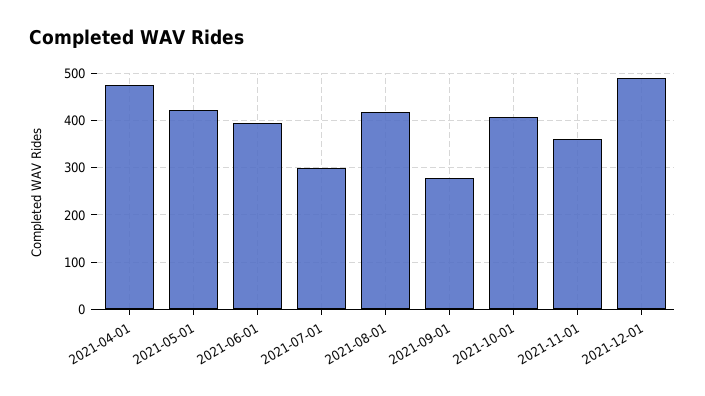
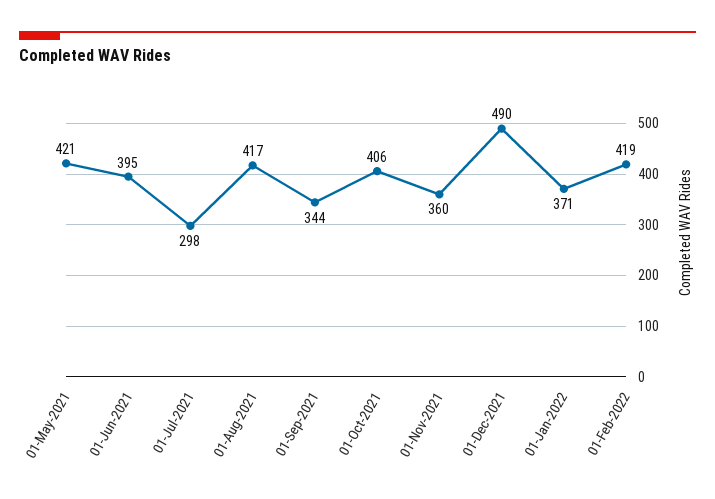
2021-04-01: 480 -> none
2021-09-01: 280 -> 344
01-Jan-2022: none -> 371
01-Feb-2022: none -> 419

